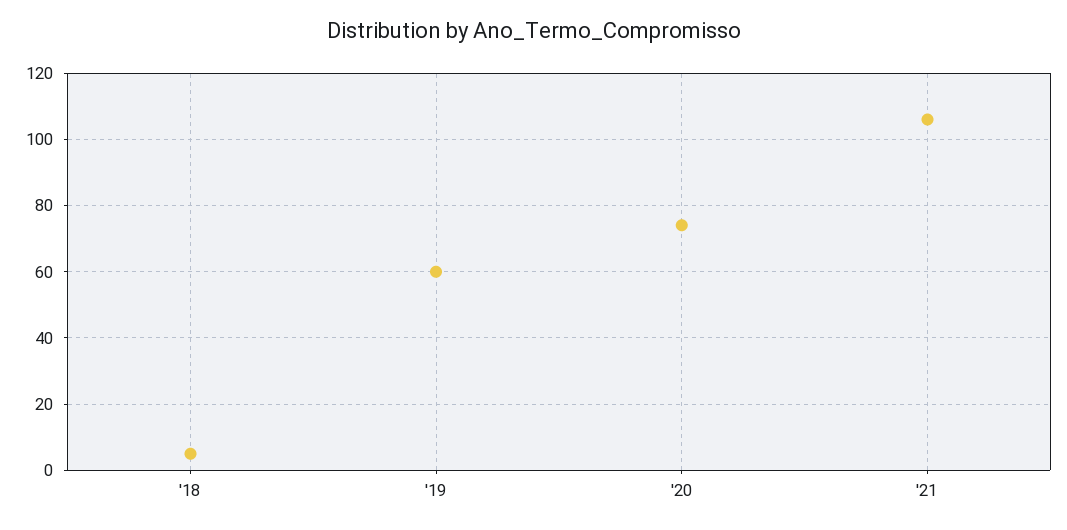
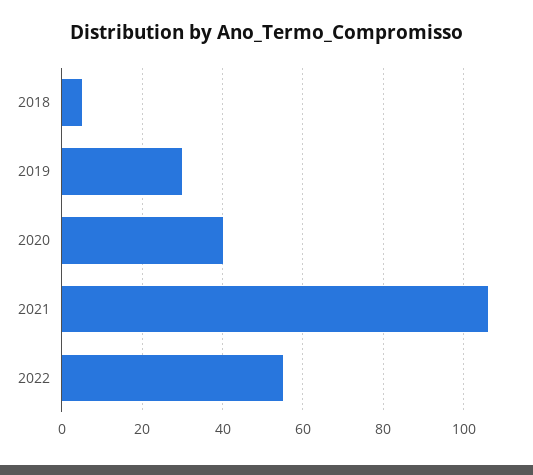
'19: 60 -> 30
'20: 75 -> 40
2022: none -> 55

